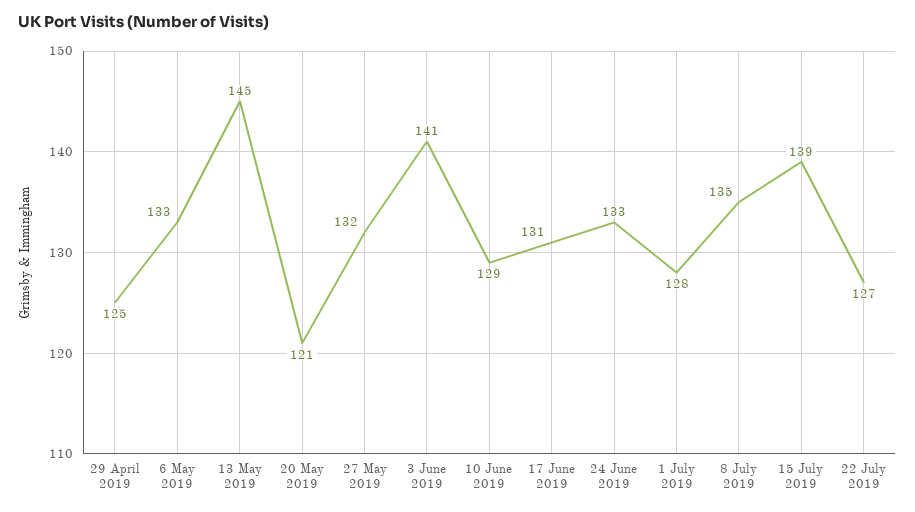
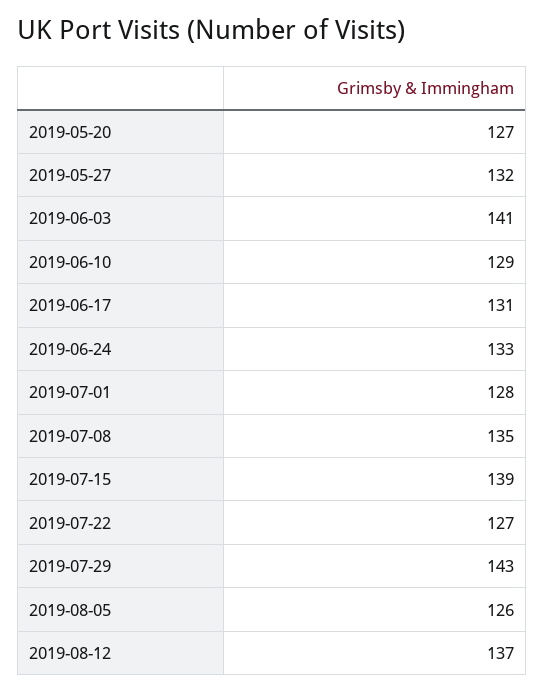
29 April 2019: 125 -> none
6 May 2019: 133 -> none
13 May 2019: 145 -> none
20 May 2019: 121 -> 127
2019-07-29: none -> 143
2019-08-05: none -> 126
2019-08-12: none -> 137

